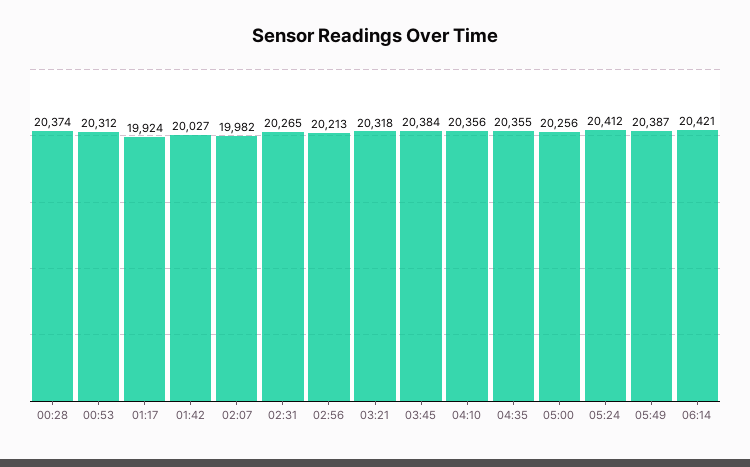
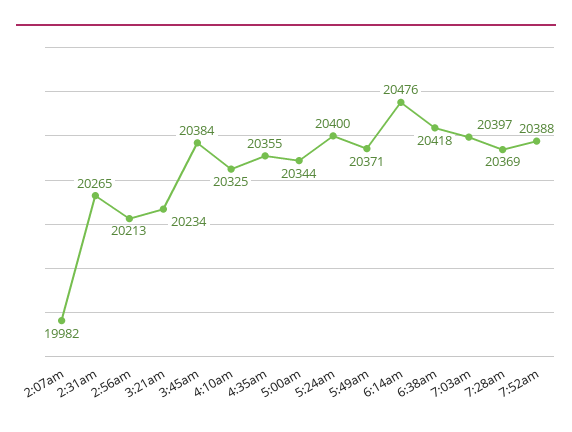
00:28: 20374 -> none
00:53: 20312 -> none
01:17: 19924 -> none
01:42: 20027 -> none
03:21: 20318 -> 20234
04:10: 20356 -> 20325
05:00: 20256 -> 20344
05:24: 20412 -> 20400
05:49: 20387 -> 20371
06:14: 20421 -> 20476
6:38am: none -> 20418
7:03am: none -> 20397
7:28am: none -> 20369
7:52am: none -> 20388

